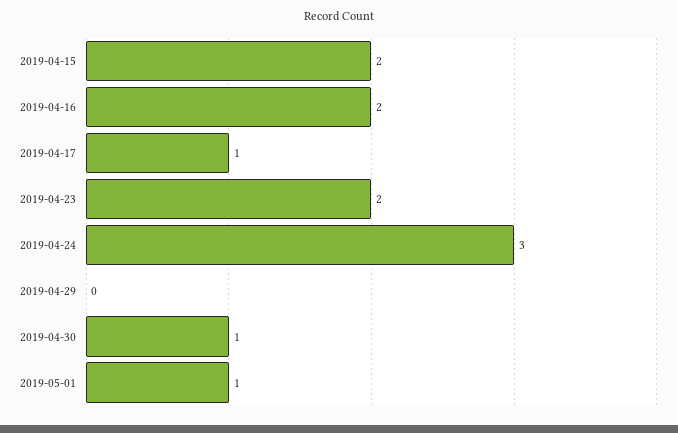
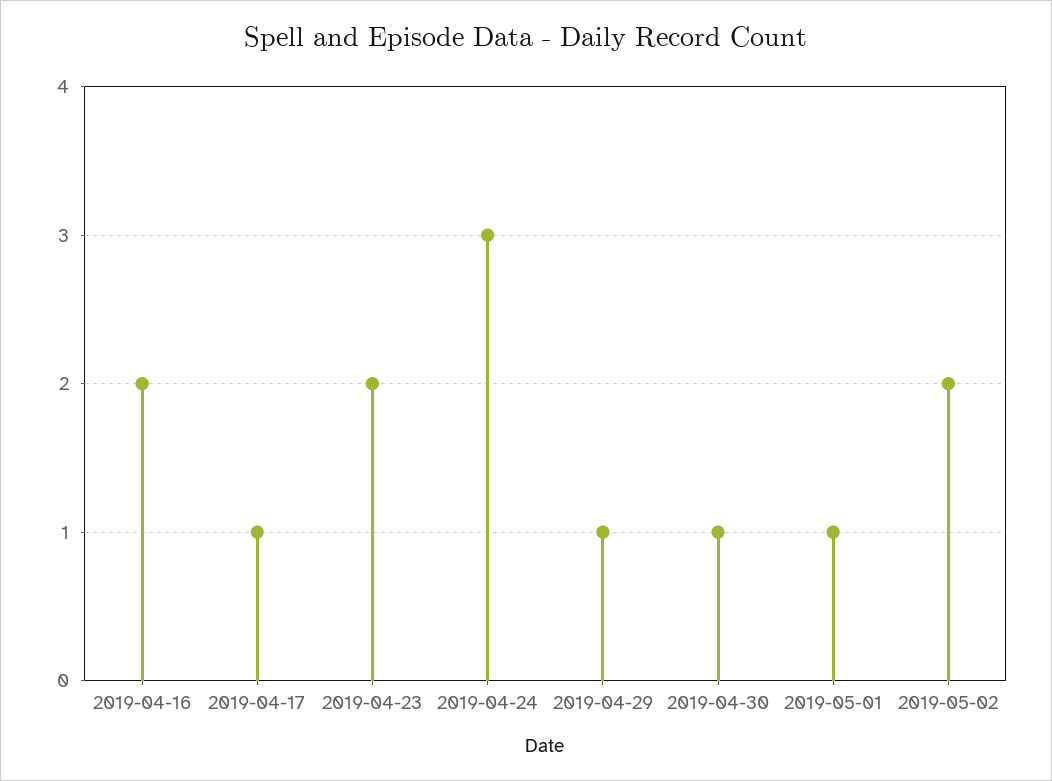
2019-04-15: 2 -> none
2019-04-29: 0 -> 1
2019-05-02: none -> 2

